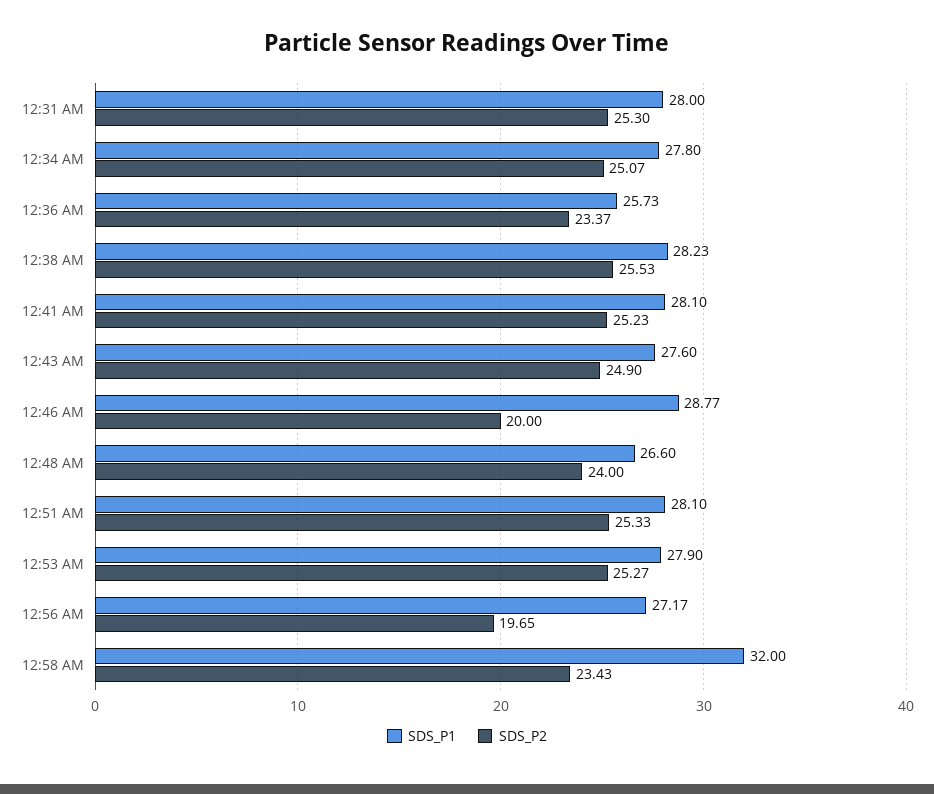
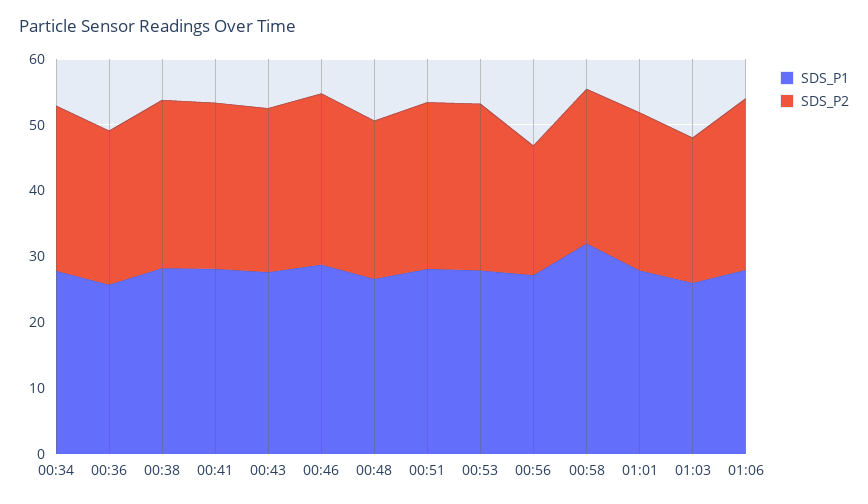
SDS_P1, 12:31 AM: 28 -> none
SDS_P2, 12:31 AM: 25.3 -> none
SDS_P2, 12:46 AM: 20 -> 26
SDS_P1, 01:01: none -> 28
SDS_P2, 01:01: none -> 24
SDS_P1, 01:03: none -> 26
SDS_P2, 01:03: none -> 22
SDS_P1, 01:06: none -> 28
SDS_P2, 01:06: none -> 26

